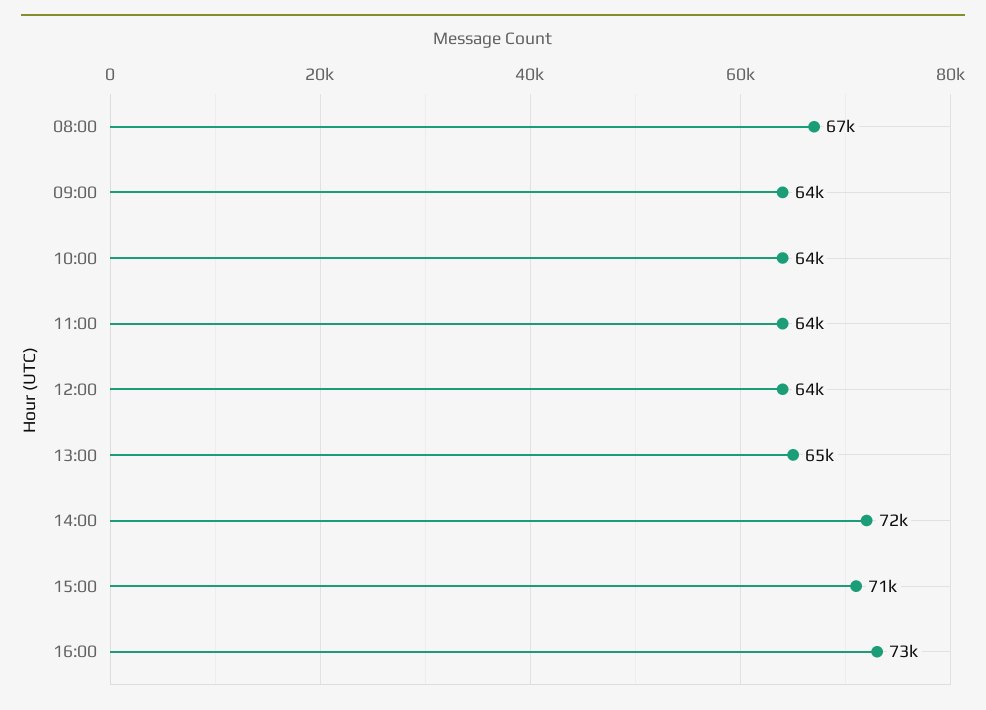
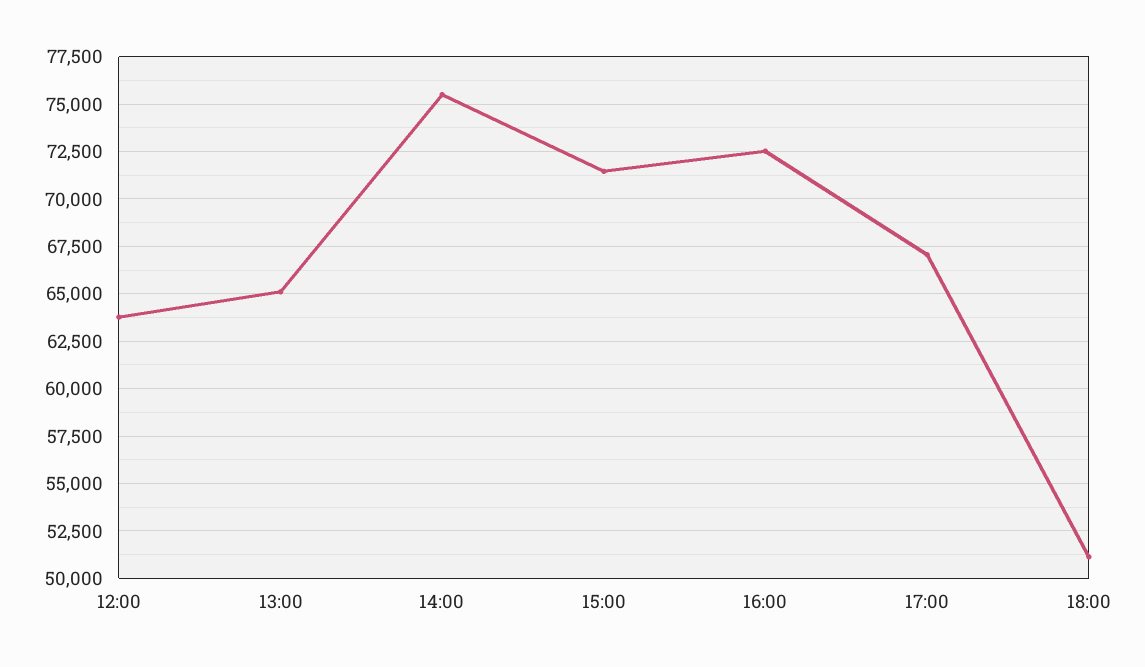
08:00: 67000 -> none
09:00: 64000 -> none
10:00: 64000 -> none
11:00: 64000 -> none
14:00: 72000 -> 75500
17:00: none -> 67000
18:00: none -> 51000

